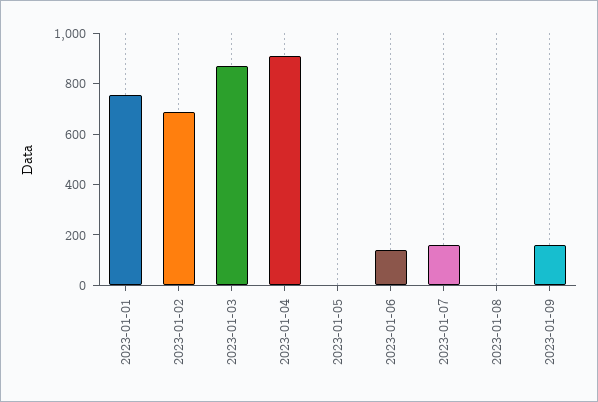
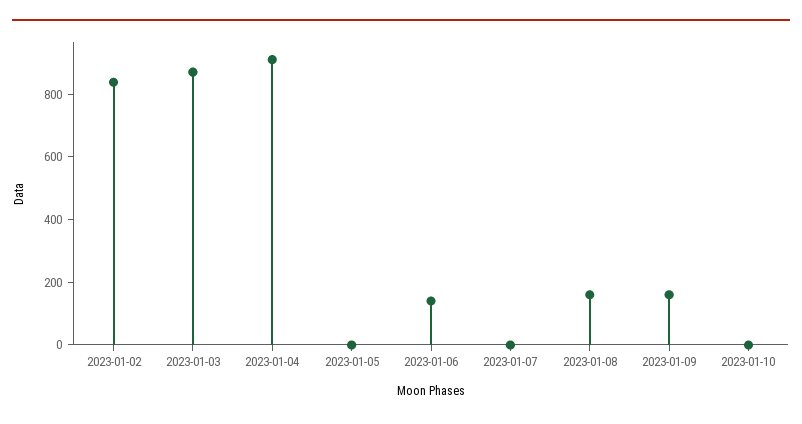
2023-01-01: 750 -> none
2023-01-02: 700 -> 850
2023-01-07: 150 -> 0
2023-01-08: 0 -> 150
2023-01-10: none -> 0

